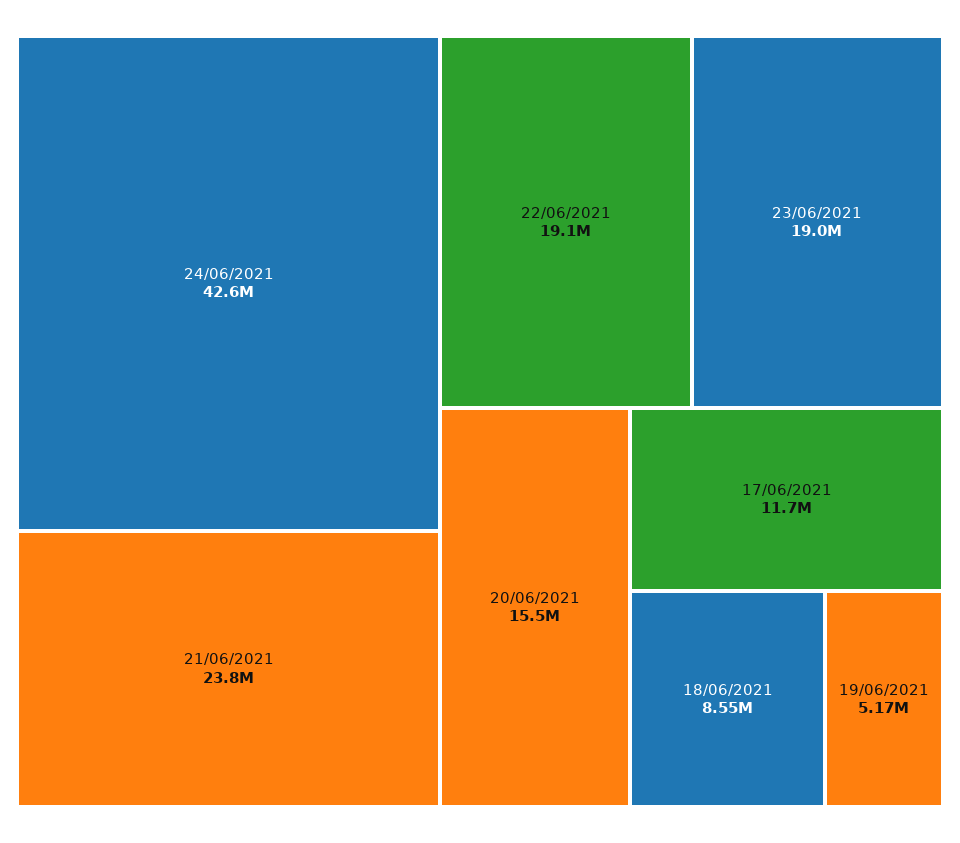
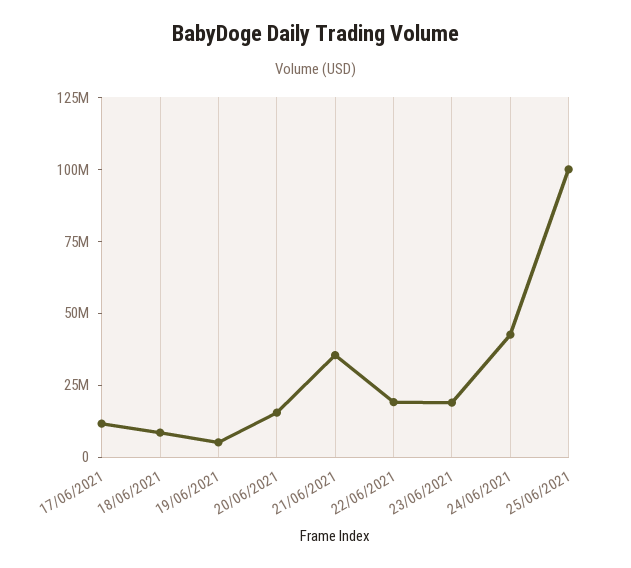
21/06/2021: 23800000 -> 35000000
25/06/2021: none -> 100000000

